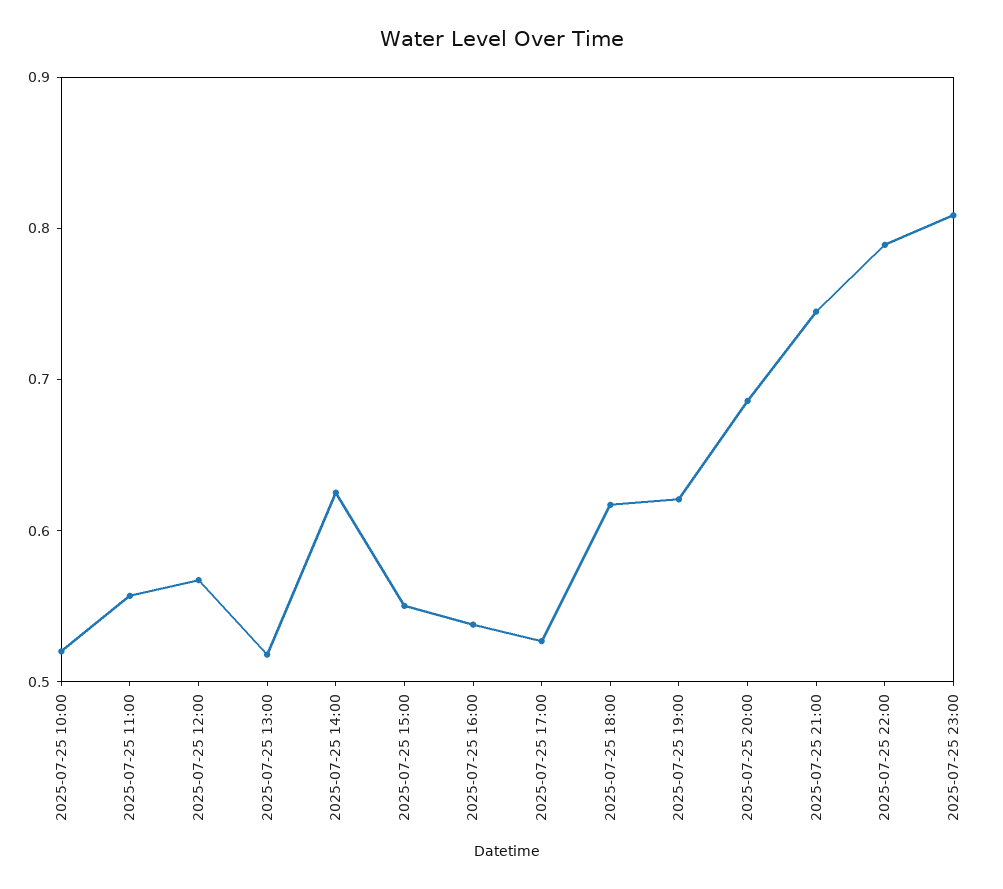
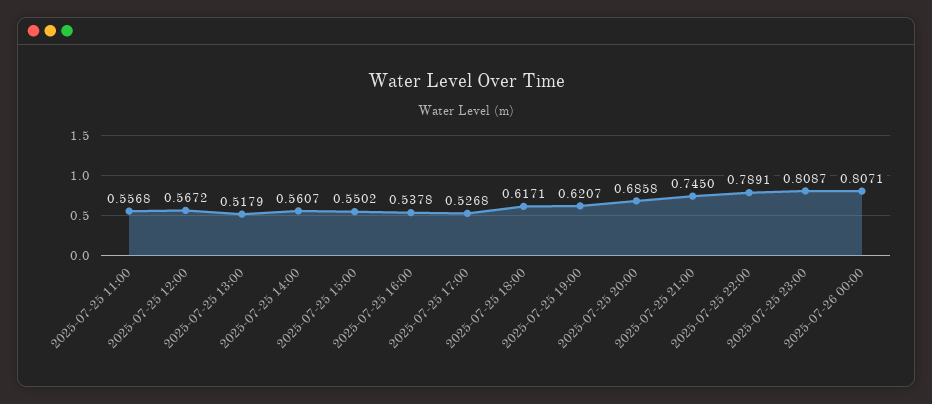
2025-07-25 10:00: 0.52 -> none
2025-07-25 14:00: 0.62 -> 0.5607
2025-07-26 00:00: none -> 0.8071

